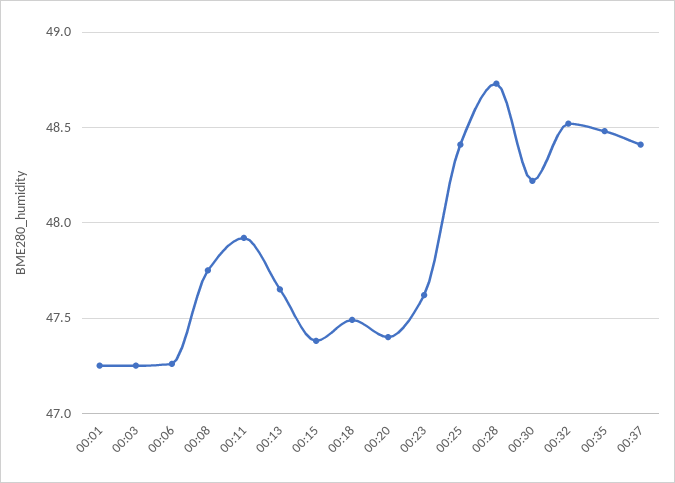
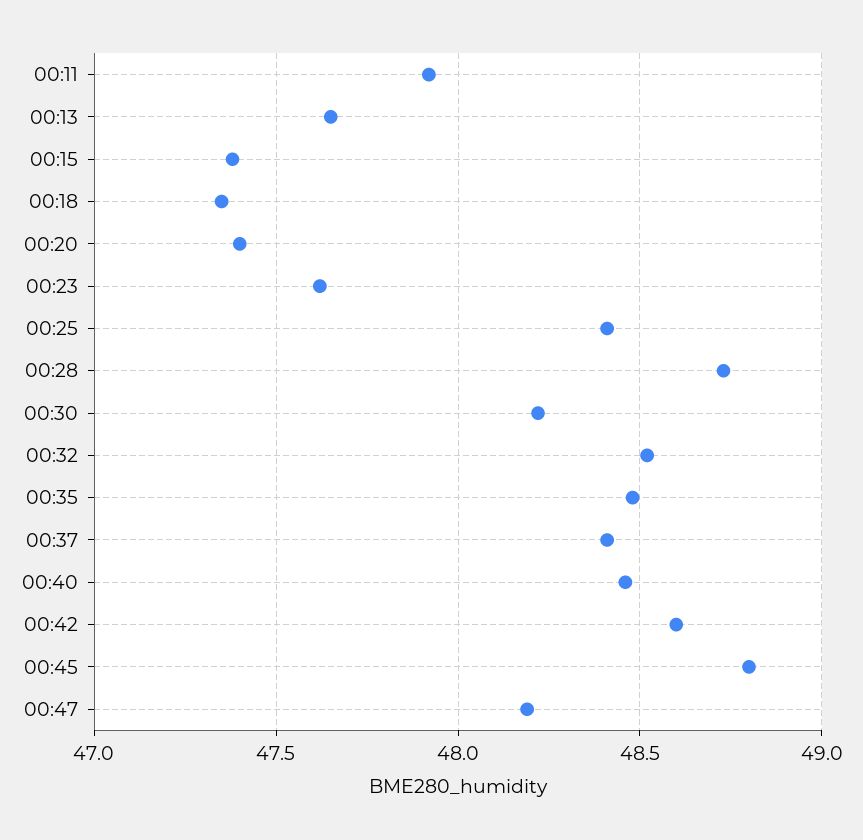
00:01: 47.25 -> none
00:03: 47.25 -> none
00:06: 47.25 -> none
00:08: 47.75 -> none
00:18: 47.5 -> 47.35
00:40: none -> 48.45
00:42: none -> 48.6
00:45: none -> 48.8
00:47: none -> 48.2

